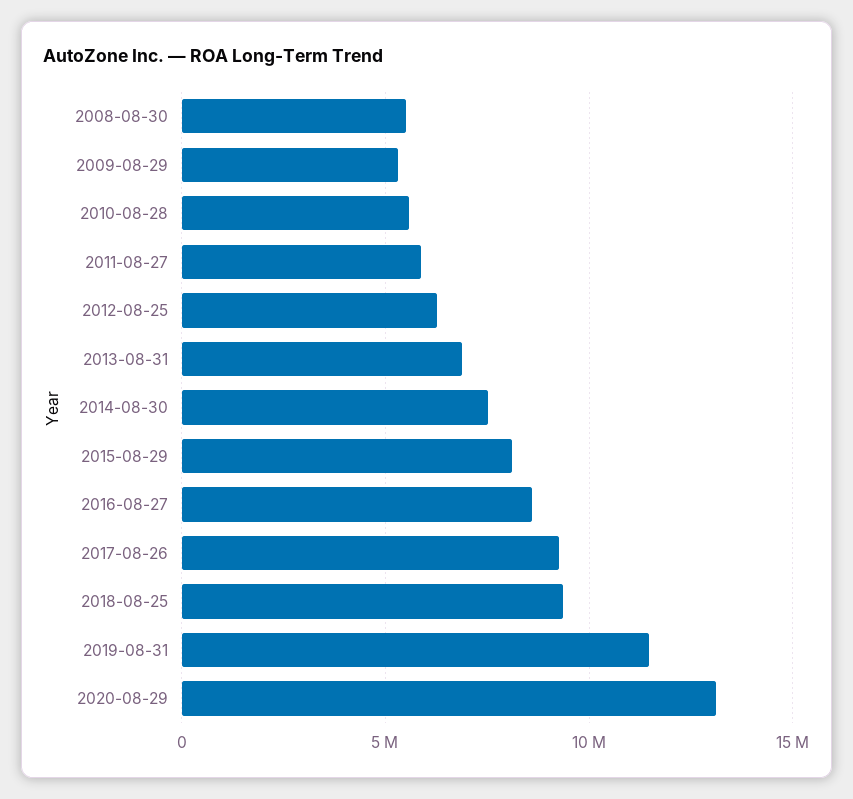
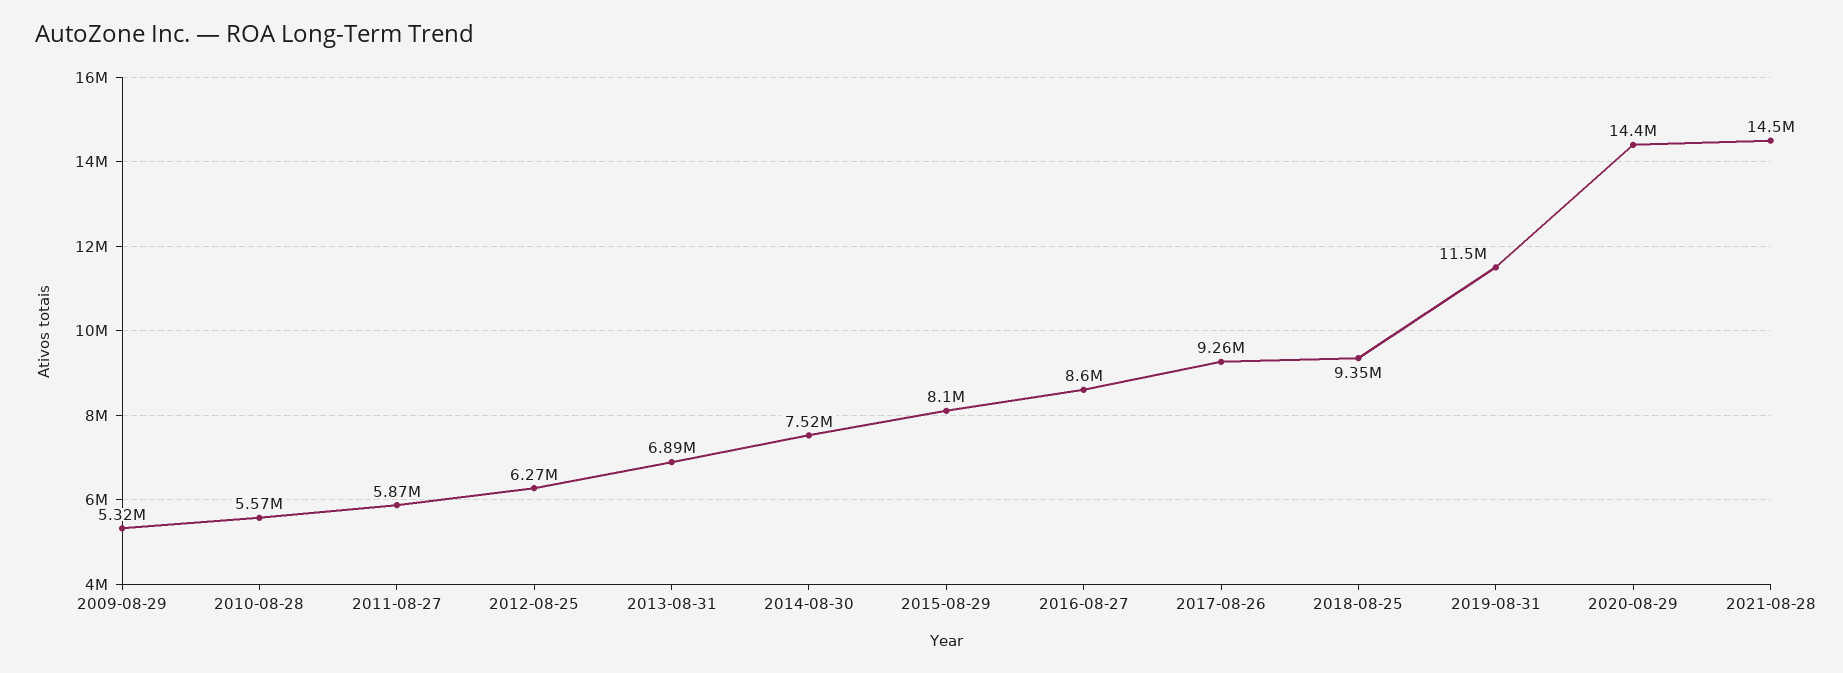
2008-08-30: 5500000 -> none
2020-08-29: 13000000 -> 14400000
2021-08-28: none -> 14500000

